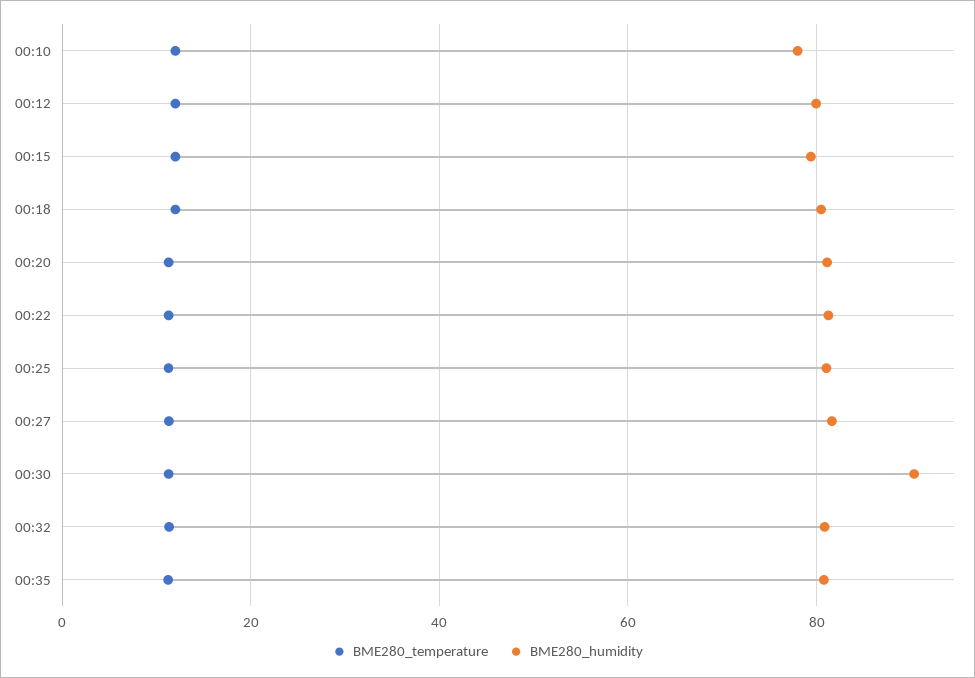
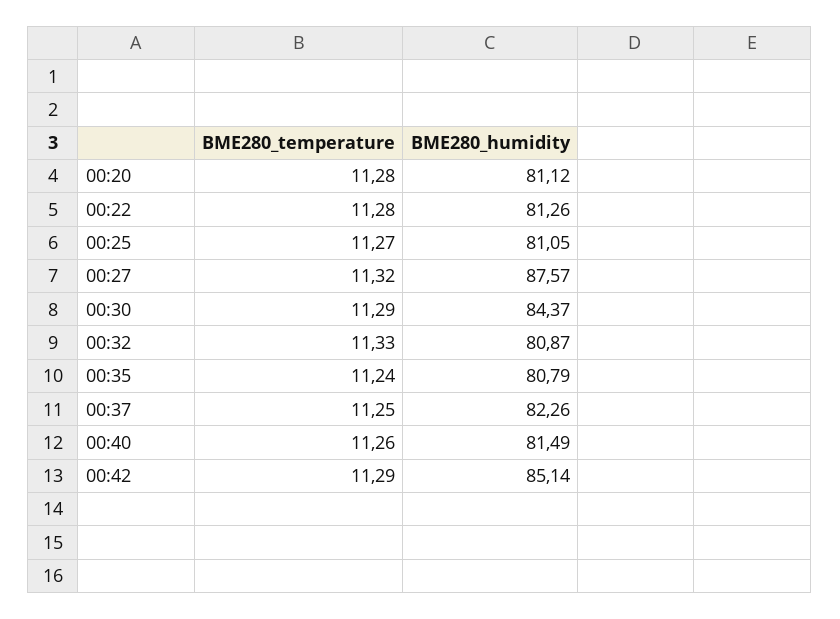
BME280_temperature, 00:10: 12 -> none
BME280_humidity, 00:10: 78 -> none
BME280_temperature, 00:12: 12 -> none
BME280_humidity, 00:12: 80 -> none
BME280_temperature, 00:15: 12 -> none
BME280_humidity, 00:15: 80 -> none
BME280_temperature, 00:18: 12 -> none
BME280_humidity, 00:18: 80 -> none
BME280_humidity, 00:27: 82 -> 87.57
BME280_humidity, 00:30: 90 -> 84.37
BME280_temperature, 00:37: none -> 11.25
BME280_humidity, 00:37: none -> 82.26
BME280_temperature, 00:40: none -> 11.26
BME280_humidity, 00:40: none -> 81.49
BME280_temperature, 00:42: none -> 11.29
BME280_humidity, 00:42: none -> 85.14

